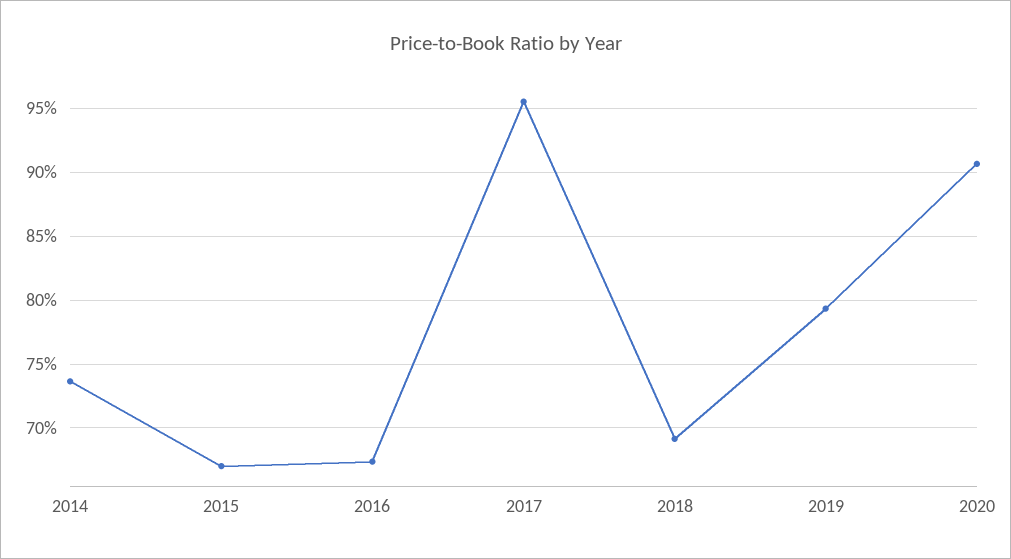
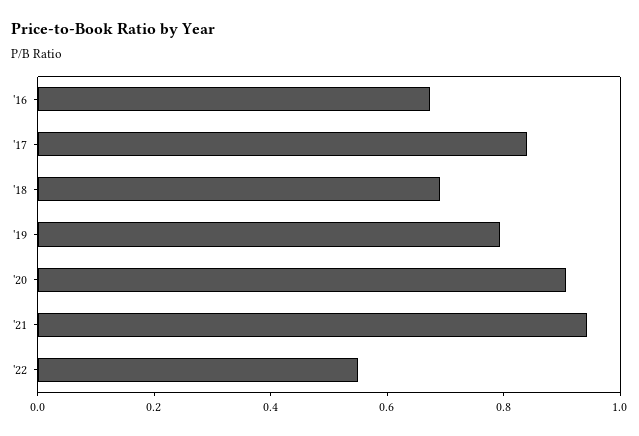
2014: 0.735 -> none
2015: 0.67 -> none
2017: 0.955 -> 0.85
'21: none -> 0.95
'22: none -> 0.55

